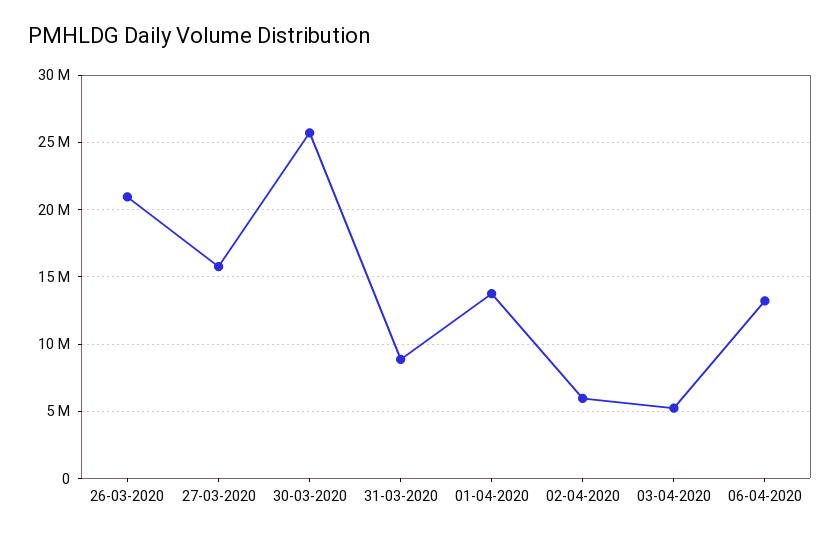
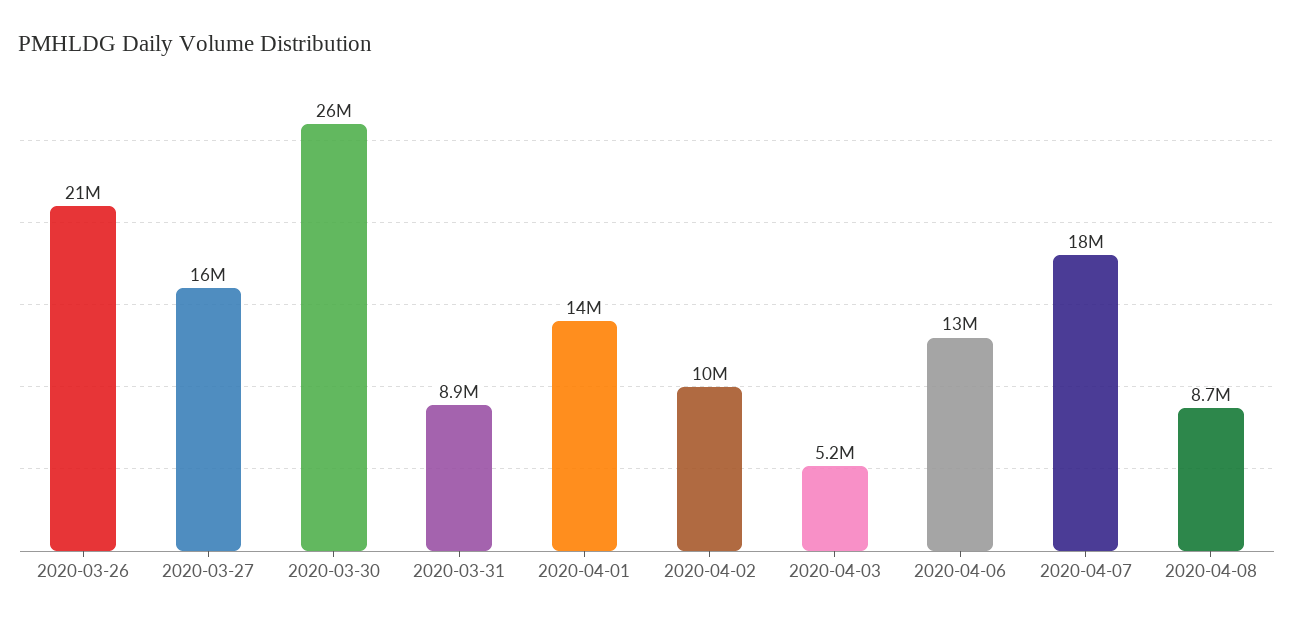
02-04-2020: 6000000 -> 10000000
2020-04-07: none -> 18000000
2020-04-08: none -> 8700000

